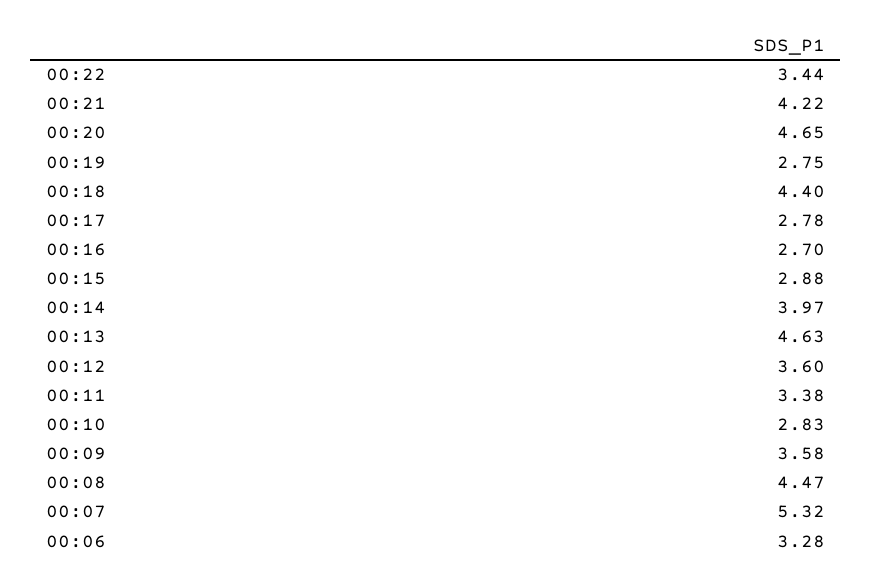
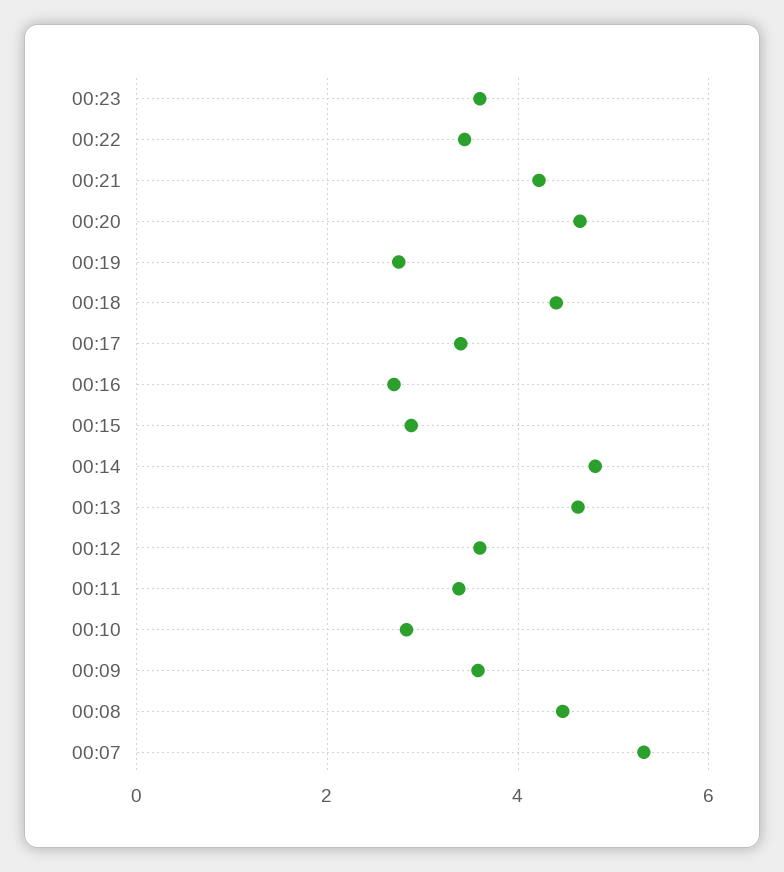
00:17: 2.78 -> 3.4
00:14: 3.97 -> 4.8
00:06: 3.28 -> none
00:23: none -> 3.6

